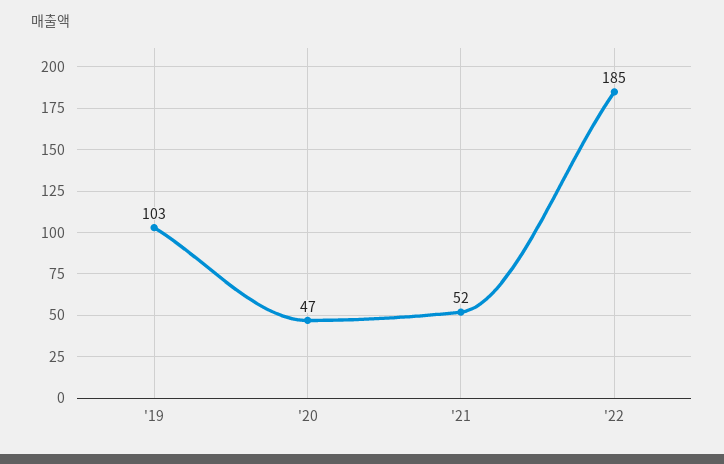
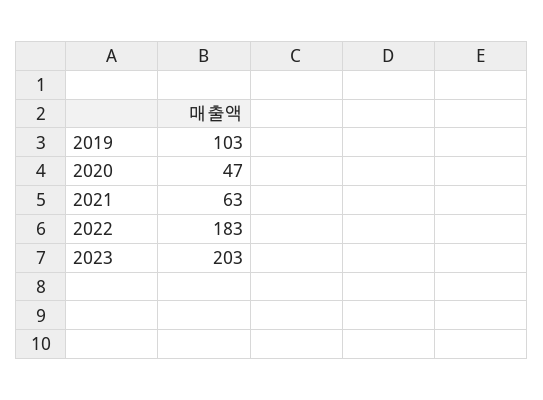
'21: 52 -> 63
'22: 185 -> 183
2023: none -> 203

